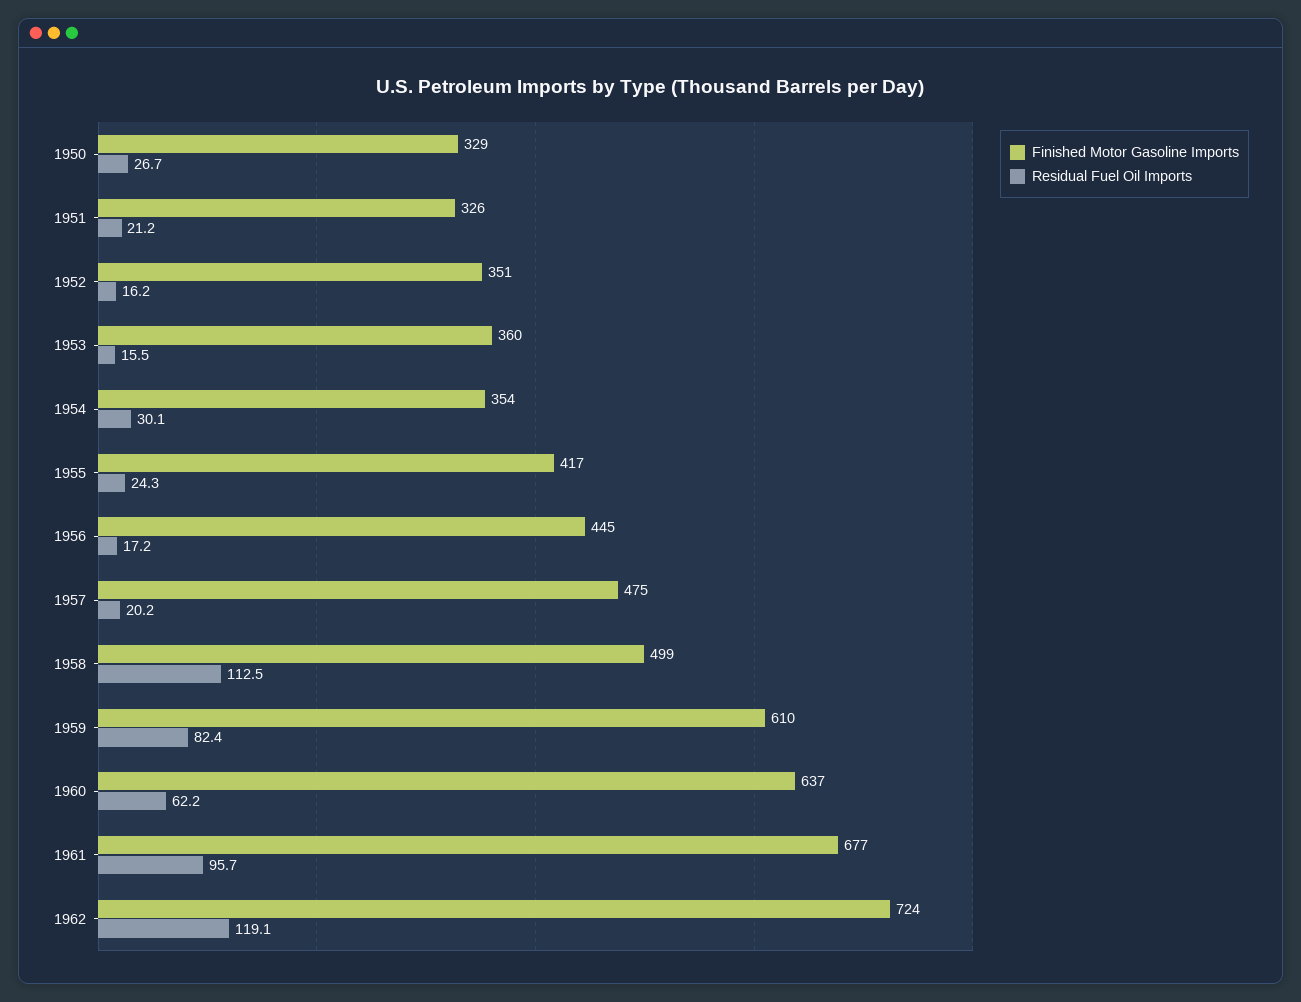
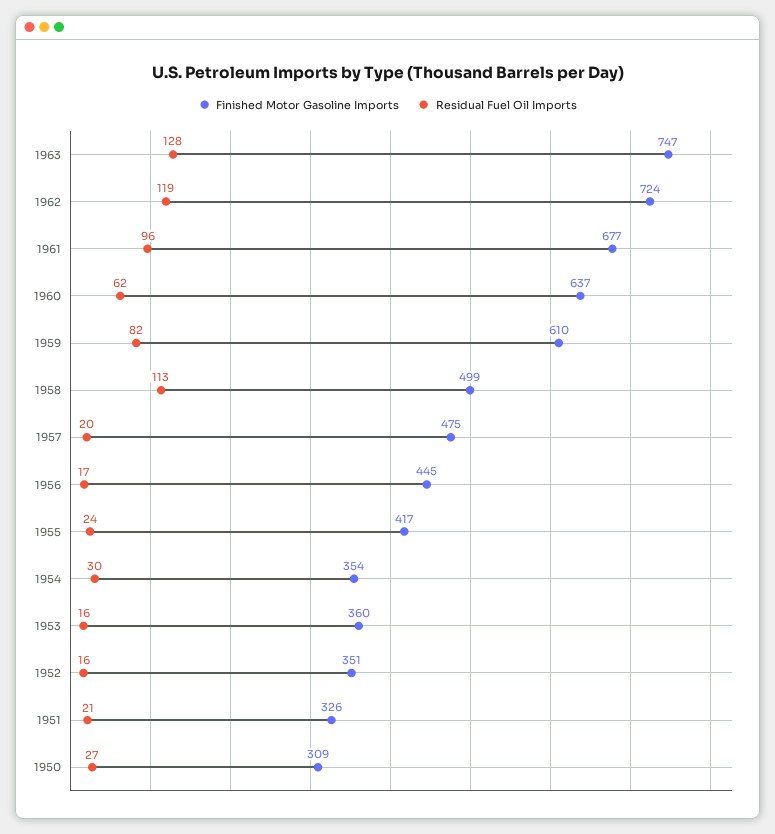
Finished Motor Gasoline Imports, 1950: 329 -> 309
Finished Motor Gasoline Imports, 1963: none -> 747
Residual Fuel Oil Imports, 1963: none -> 128

